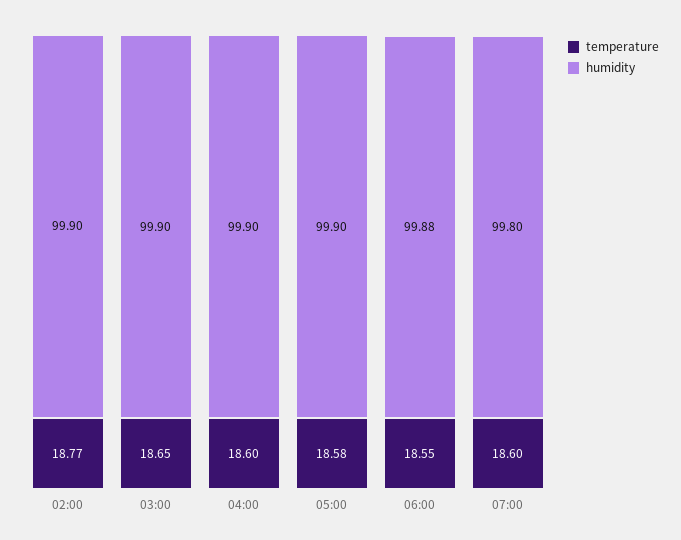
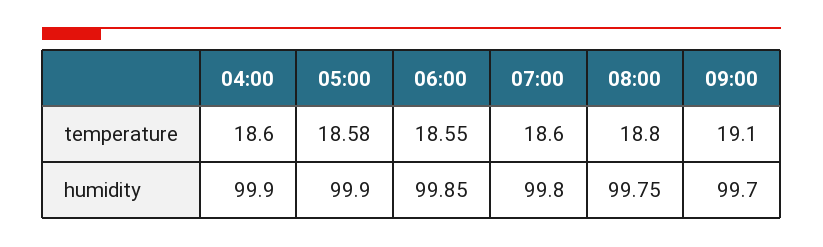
temperature, 02:00: 18.77 -> none
humidity, 02:00: 99.9 -> none
temperature, 03:00: 18.65 -> none
humidity, 03:00: 99.9 -> none
humidity, 06:00: 99.88 -> 99.85
temperature, 08:00: none -> 18.8
temperature, 09:00: none -> 19.1
humidity, 08:00: none -> 99.75
humidity, 09:00: none -> 99.7

